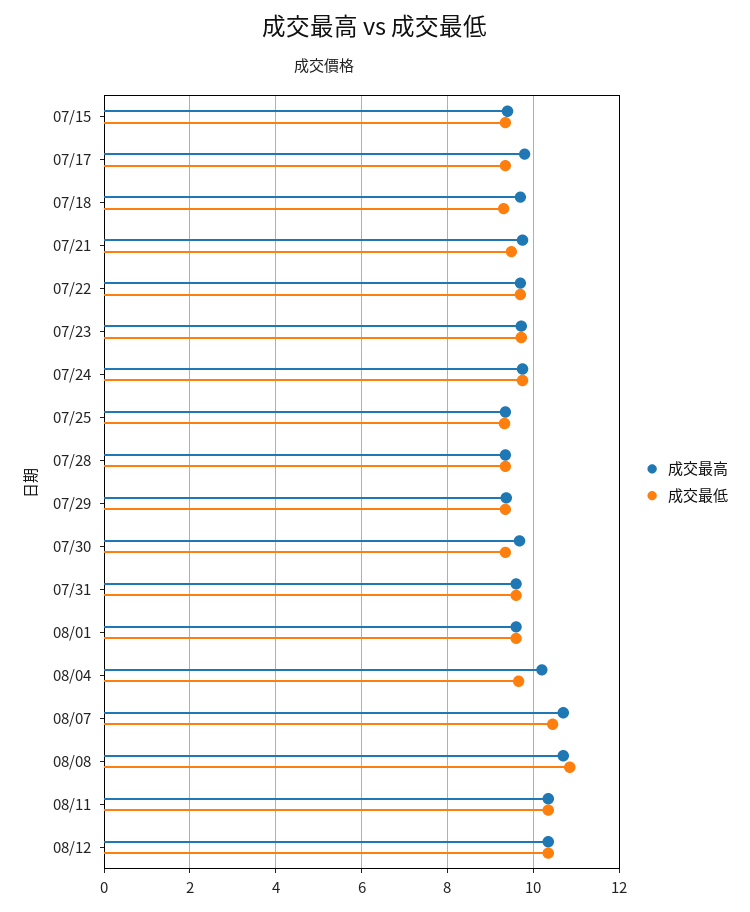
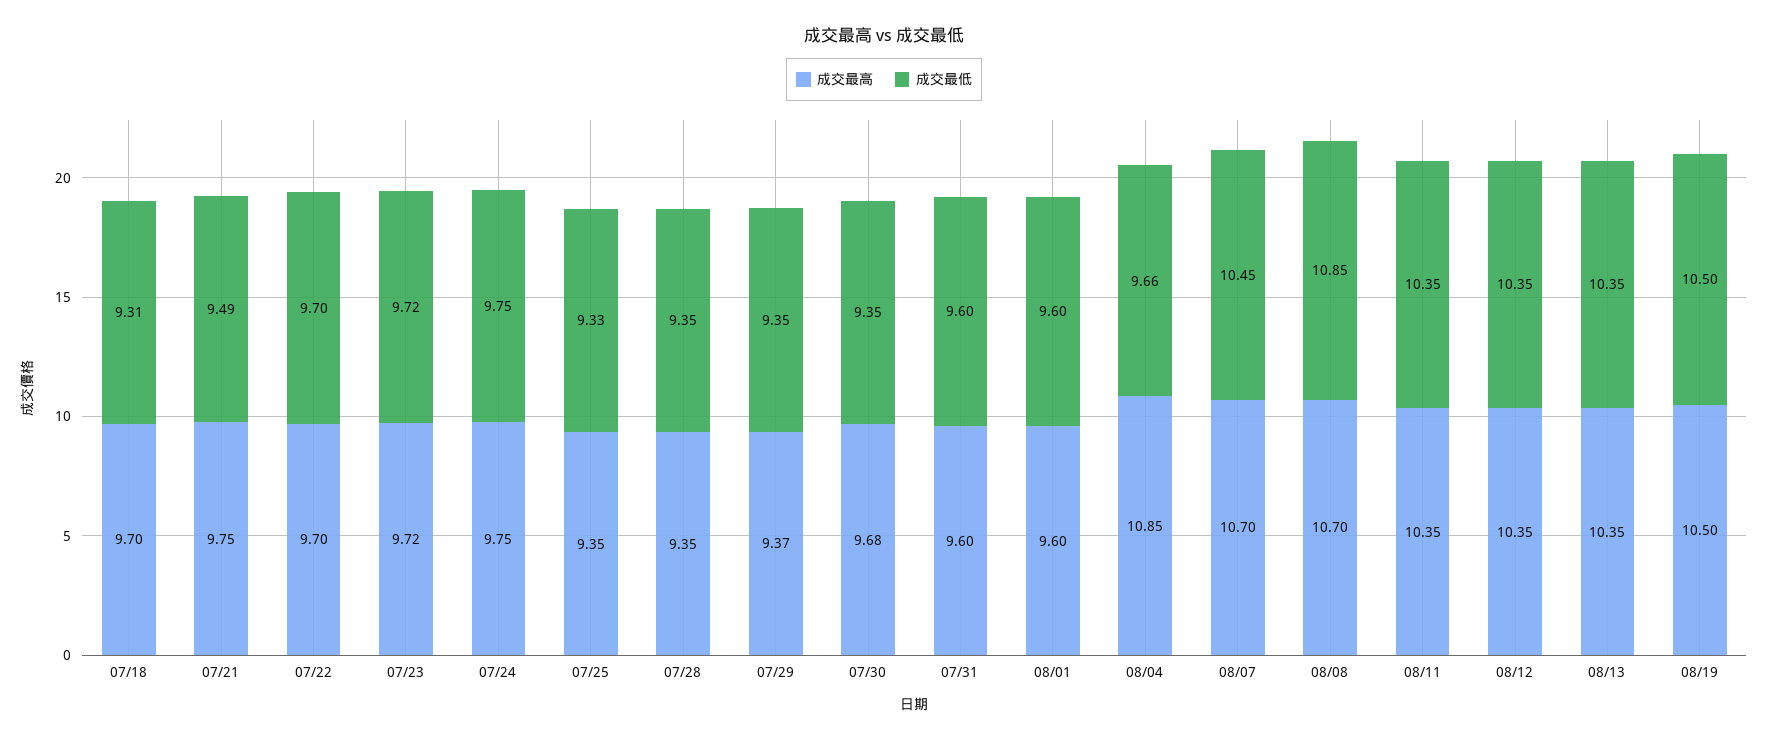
成交最高, 07/15: 9.4 -> none
成交最低, 07/15: 9.4 -> none
成交最高, 07/17: 9.8 -> none
成交最低, 07/17: 9.4 -> none
成交最高, 08/04: 10.2 -> 10.85
成交最高, 08/13: none -> 10.35
成交最低, 08/13: none -> 10.35
成交最高, 08/19: none -> 10.5
成交最低, 08/19: none -> 10.5

